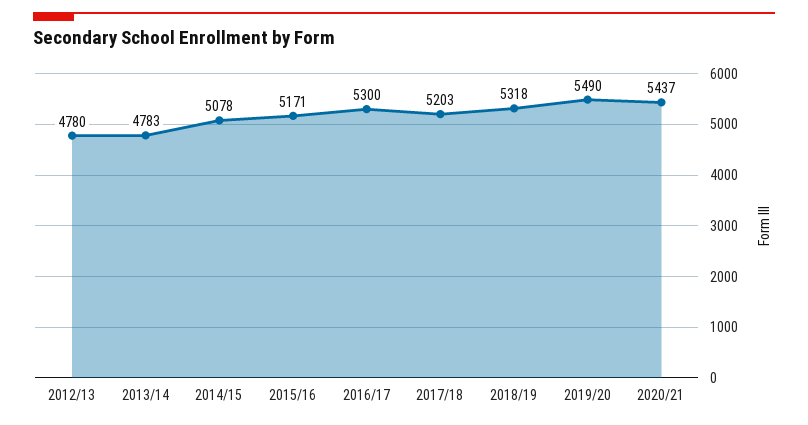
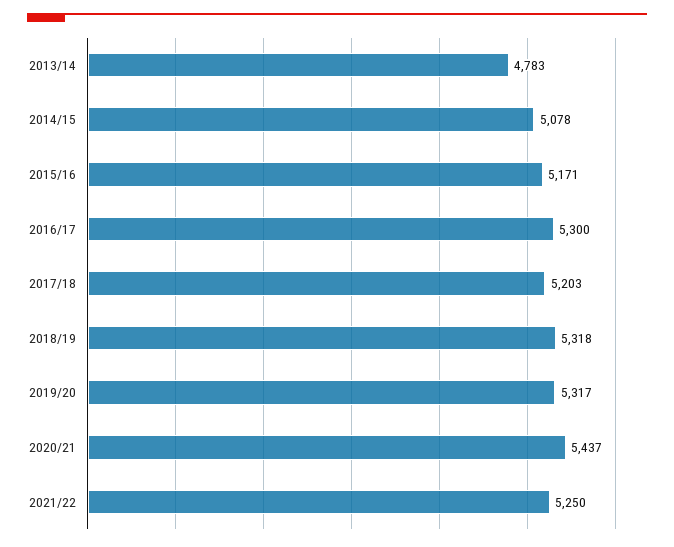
2012/13: 4780 -> none
2019/20: 5490 -> 5317
2021/22: none -> 5250

